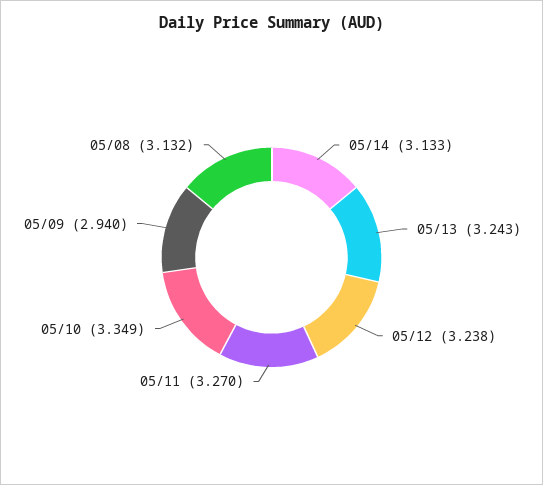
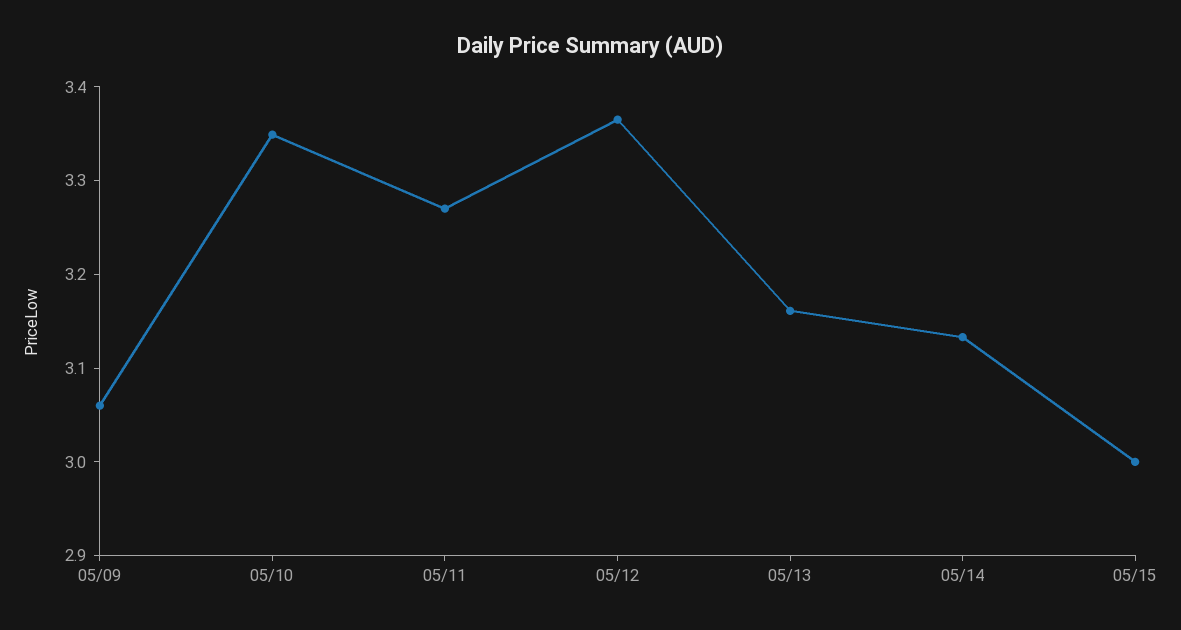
05/13: 3.243 -> 3.16
05/12: 3.238 -> 3.36
05/09: 2.94 -> 3.06
05/08: 3.132 -> none
05/15: none -> 3

